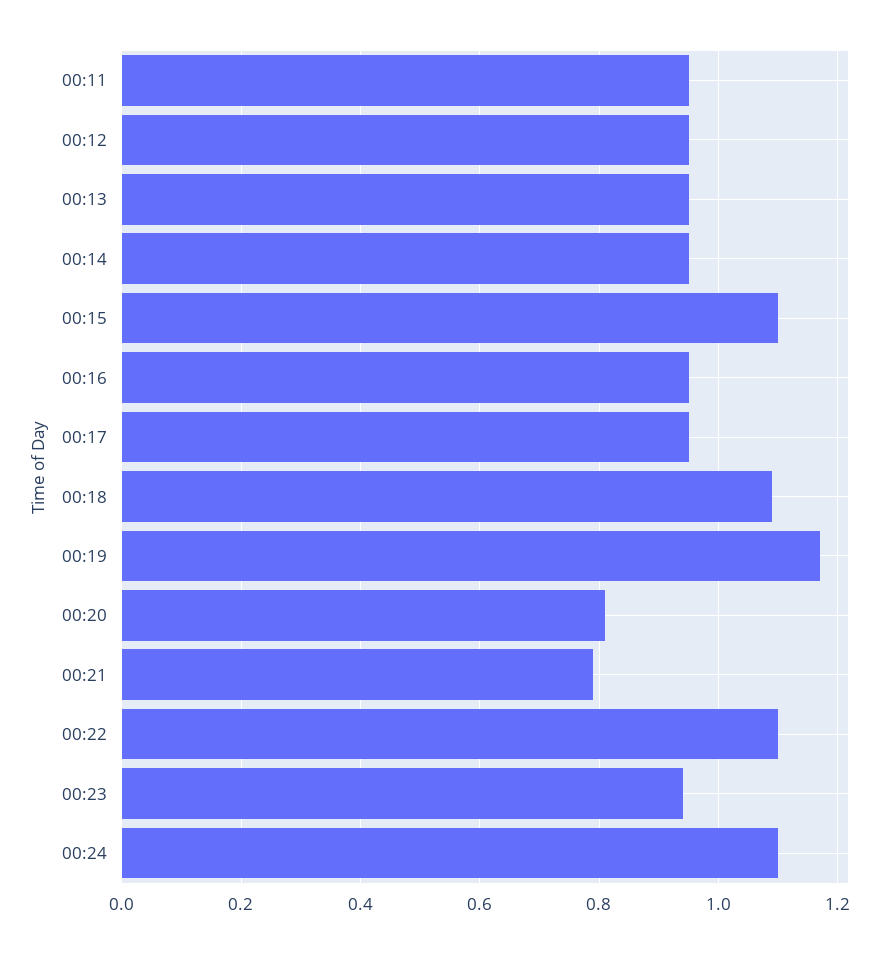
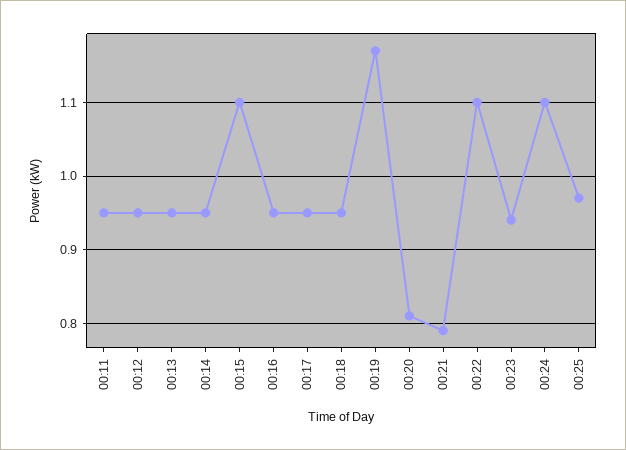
00:18: 1.1 -> 0.95
00:25: none -> 0.97

